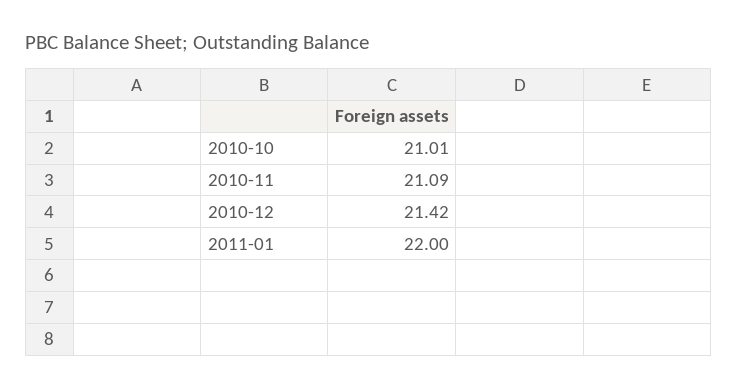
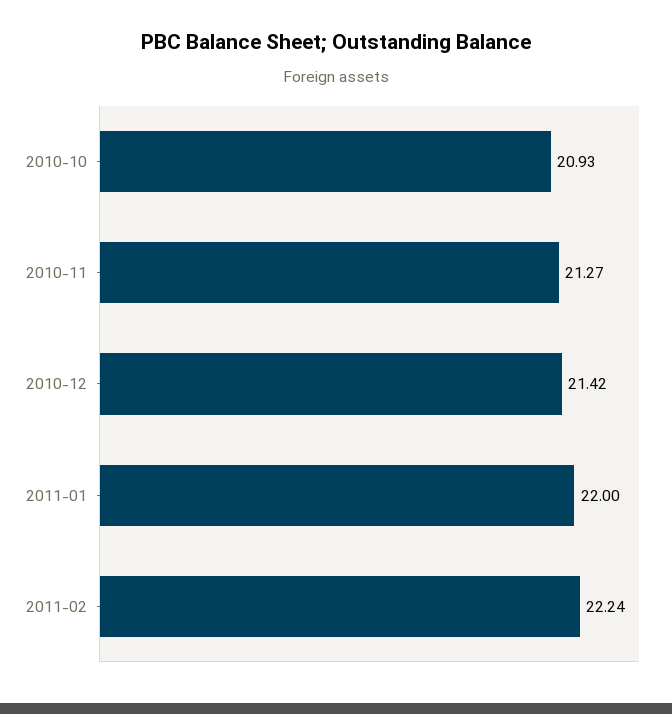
2010-10: 21.01 -> 20.93
2010-11: 21.09 -> 21.27
2011-02: none -> 22.24

